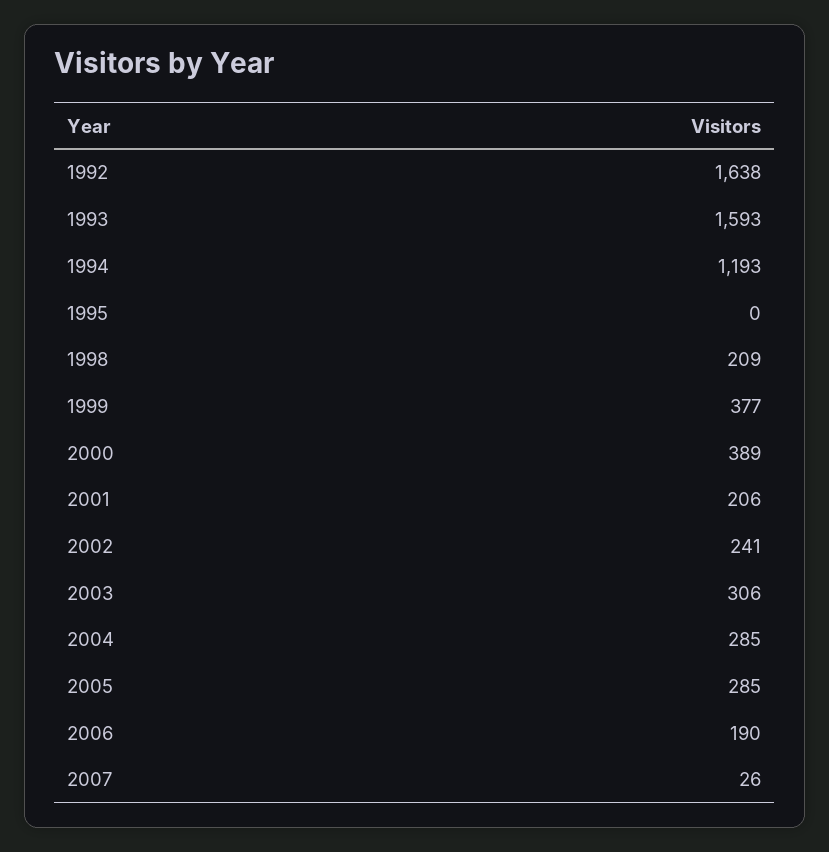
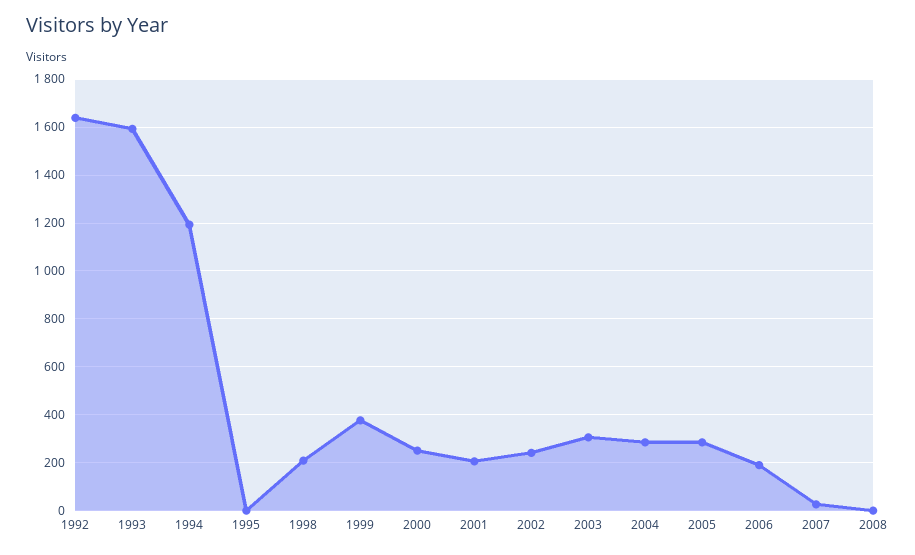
2000: 389 -> 250
2008: none -> 0

